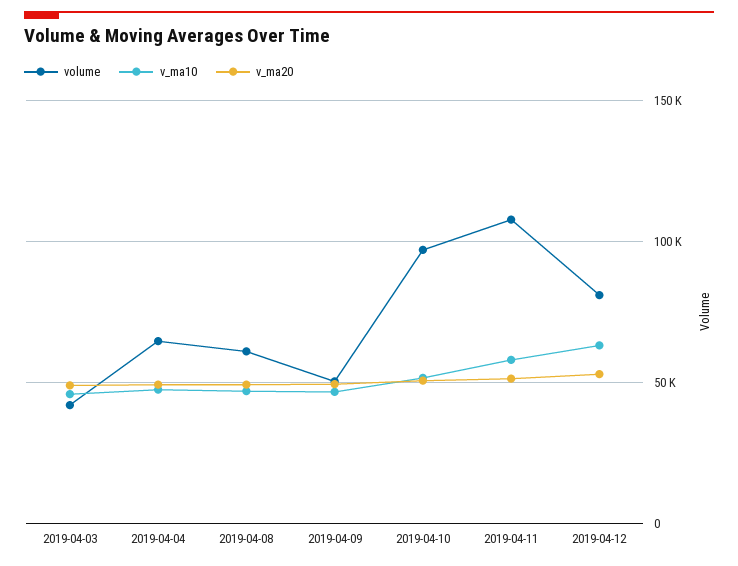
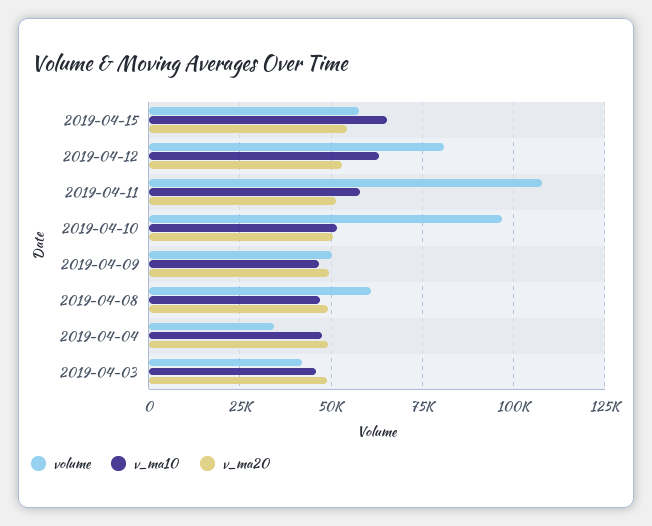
volume, 2019-04-04: 65000 -> 35000
volume, 2019-04-15: none -> 57500
v_ma10, 2019-04-15: none -> 65000
v_ma20, 2019-04-15: none -> 55000

